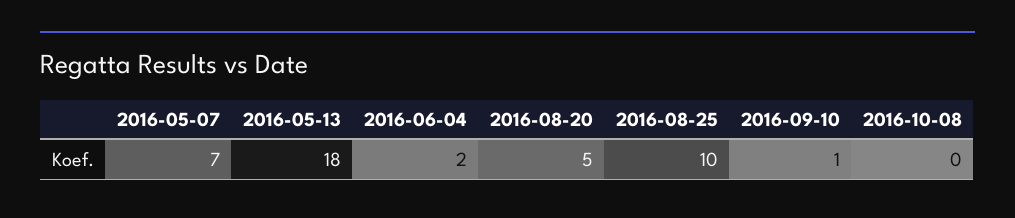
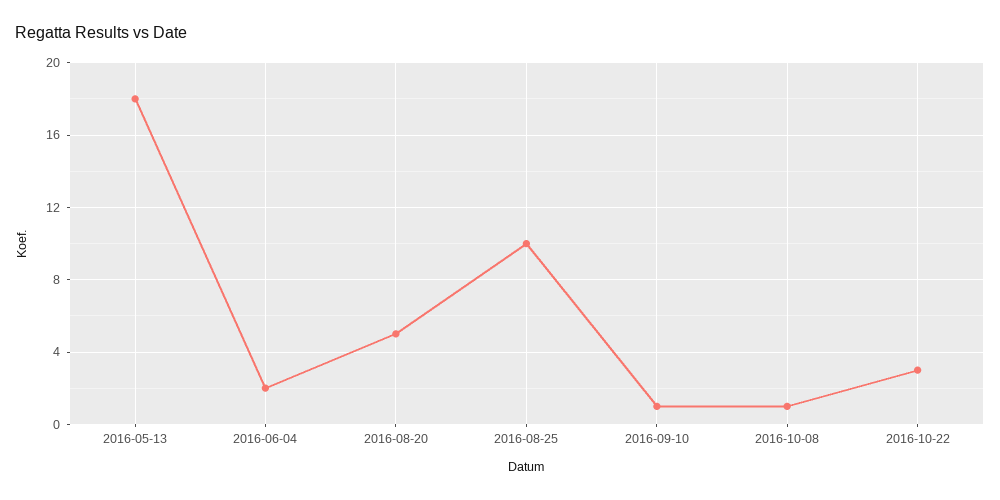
2016-05-07: 7 -> none
2016-10-08: 0 -> 1
2016-10-22: none -> 3

